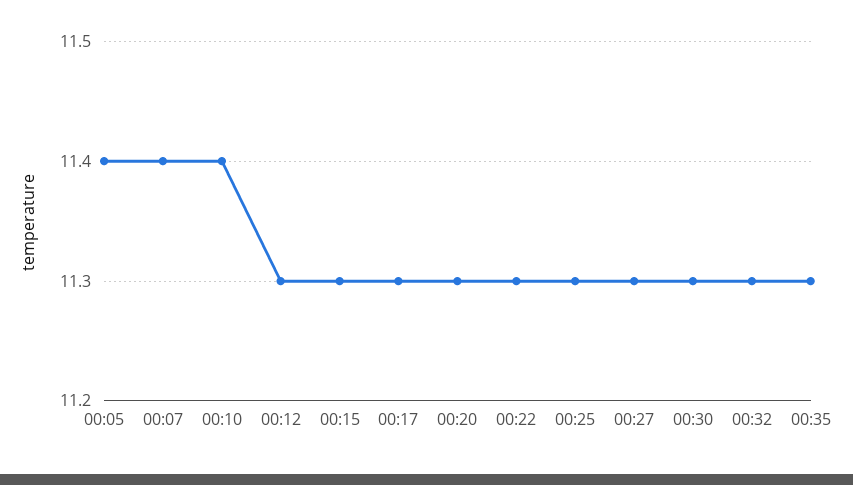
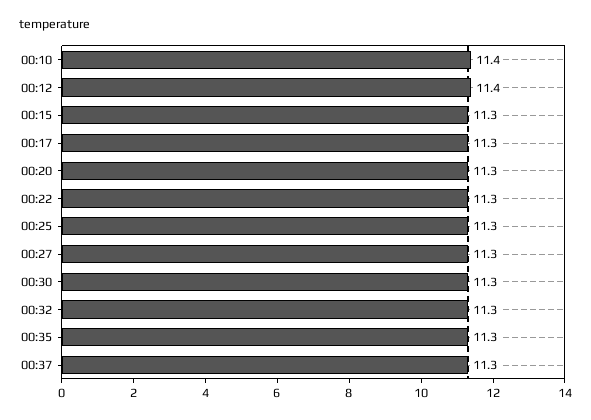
00:05: 11.4 -> none
00:07: 11.4 -> none
00:12: 11.3 -> 11.4
00:37: none -> 11.3

